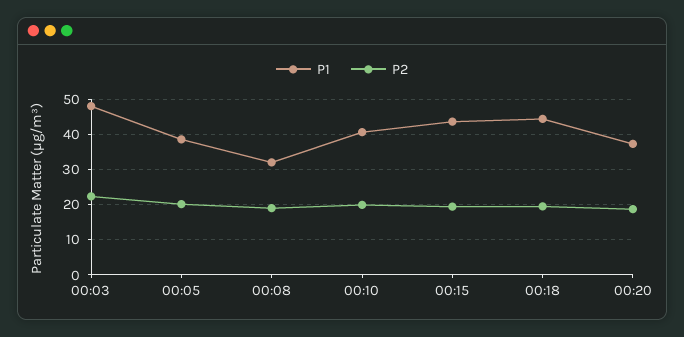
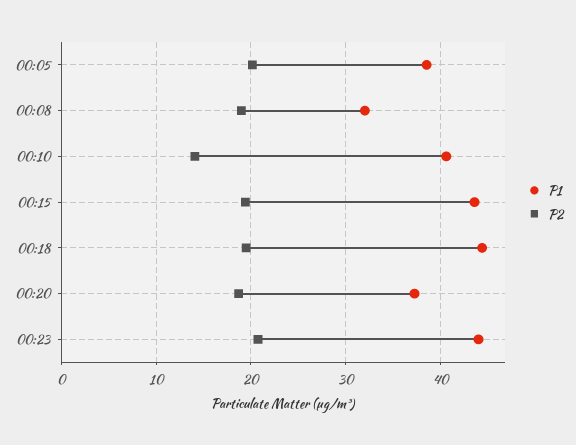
P1, 00:03: 48 -> none
P2, 00:03: 22 -> none
P2, 00:10: 20 -> 14
P1, 00:23: none -> 44
P2, 00:23: none -> 21

